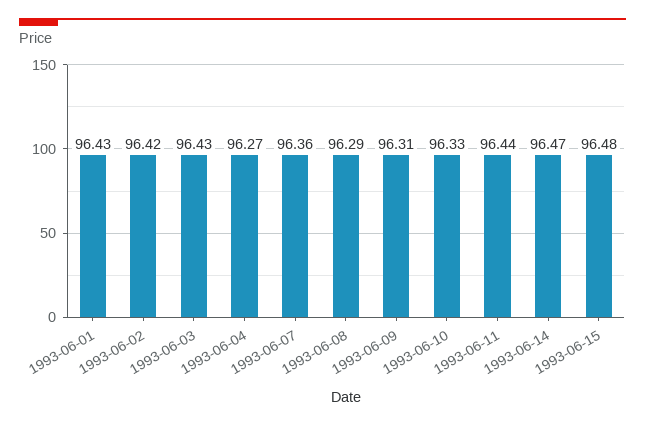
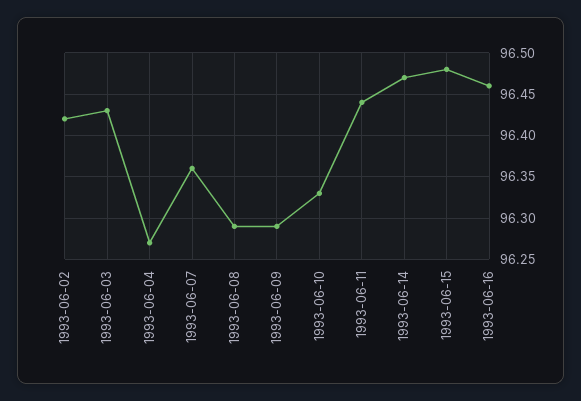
1993-06-01: 96.43 -> none
1993-06-09: 96.31 -> 96.29
1993-06-16: none -> 96.46

